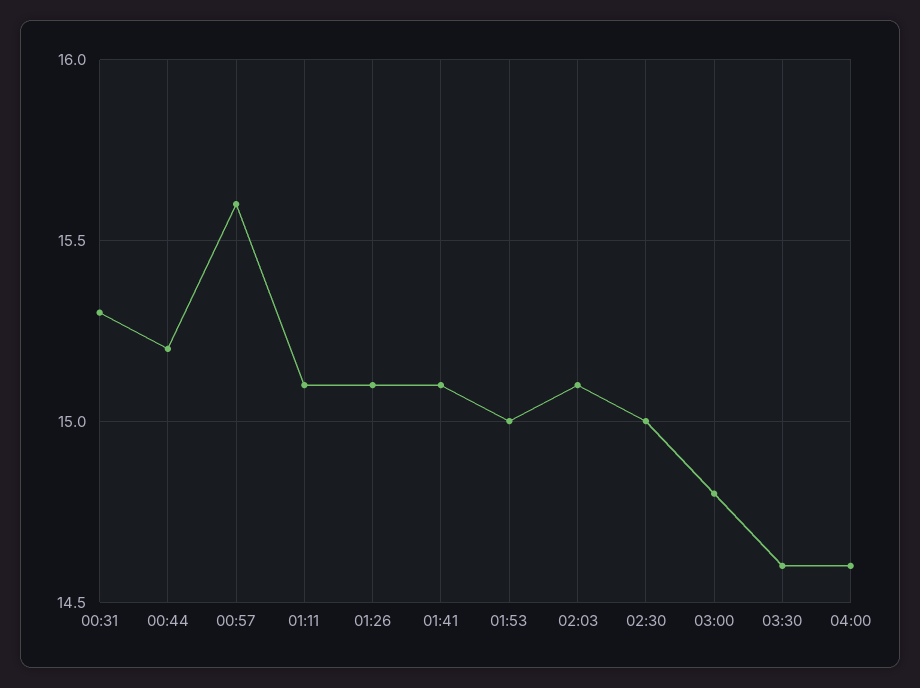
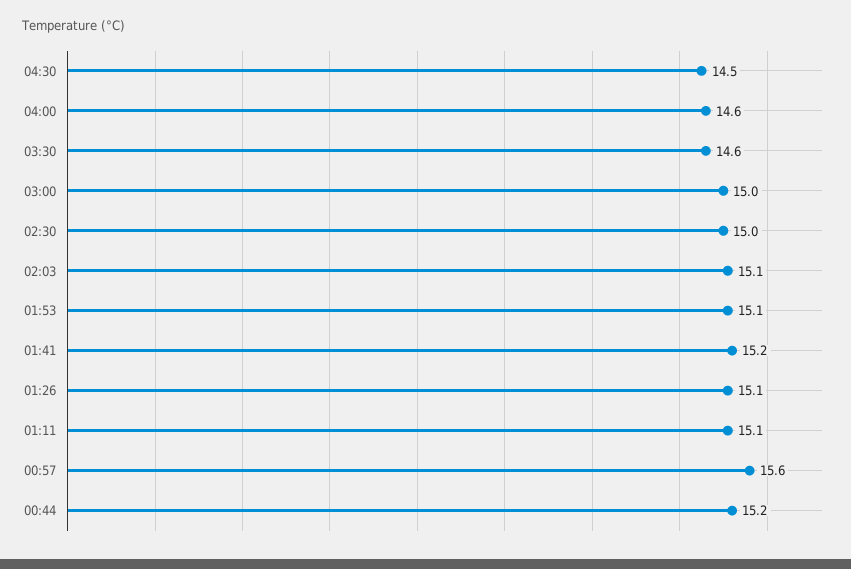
00:31: 15.3 -> none
01:41: 15.1 -> 15.2
01:53: 15 -> 15.1
03:00: 14.8 -> 15
04:30: none -> 14.5

